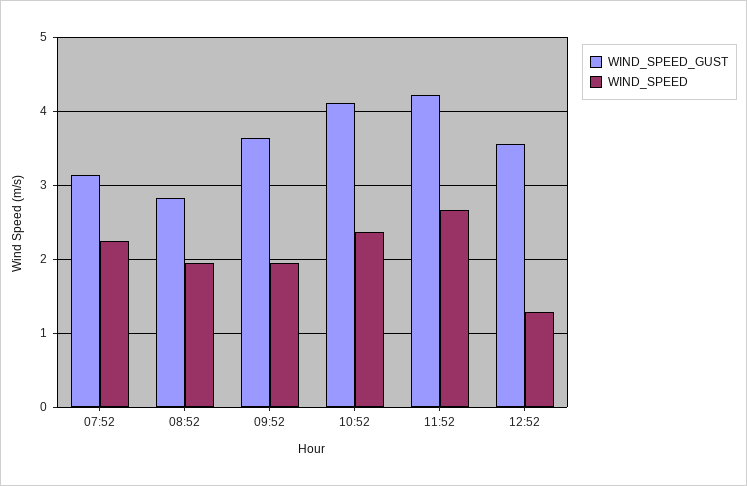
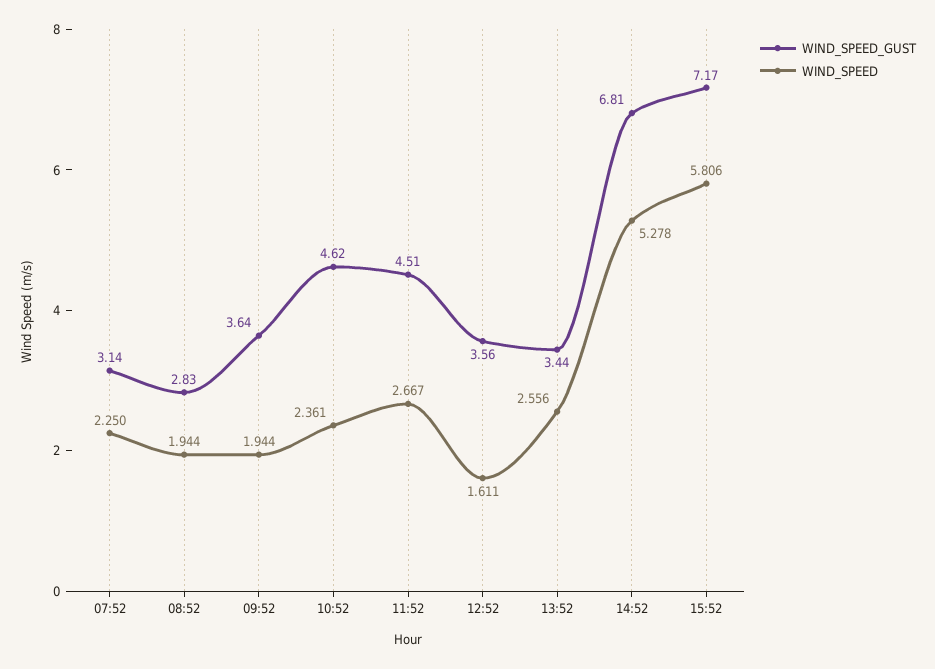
WIND_SPEED_GUST, 10:52: 4.1 -> 4.62
WIND_SPEED_GUST, 11:52: 4.2 -> 4.51
WIND_SPEED, 12:52: 1.3 -> 1.611
WIND_SPEED_GUST, 13:52: none -> 3.44
WIND_SPEED, 13:52: none -> 2.556
WIND_SPEED_GUST, 14:52: none -> 6.81
WIND_SPEED, 14:52: none -> 5.278
WIND_SPEED_GUST, 15:52: none -> 7.17
WIND_SPEED, 15:52: none -> 5.806

